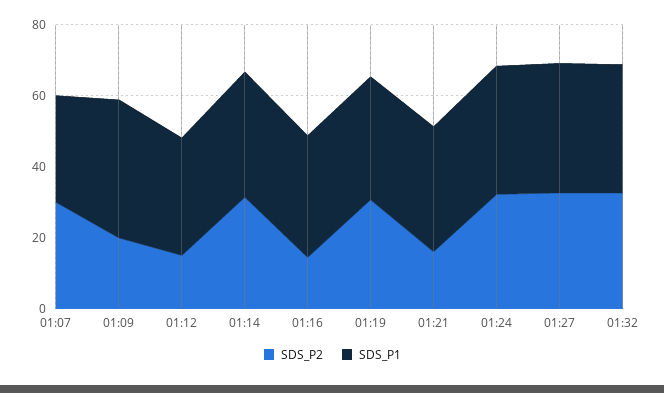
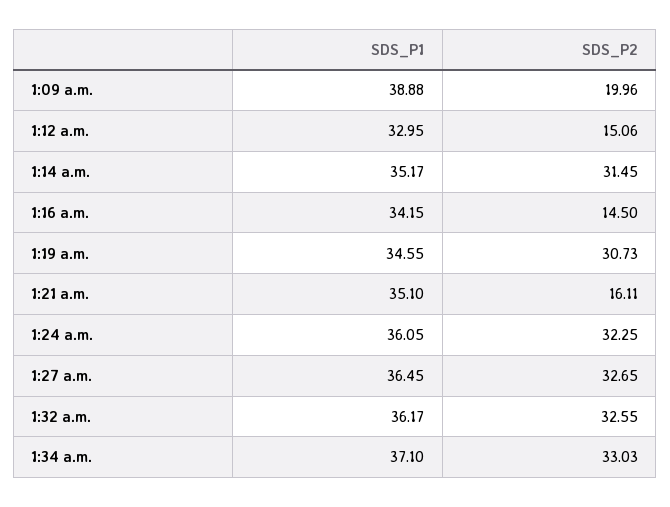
SDS_P2, 01:07: 30 -> none
SDS_P1, 01:07: 30 -> none
SDS_P1, 1:34 a.m.: none -> 37.1
SDS_P2, 1:34 a.m.: none -> 33.03

